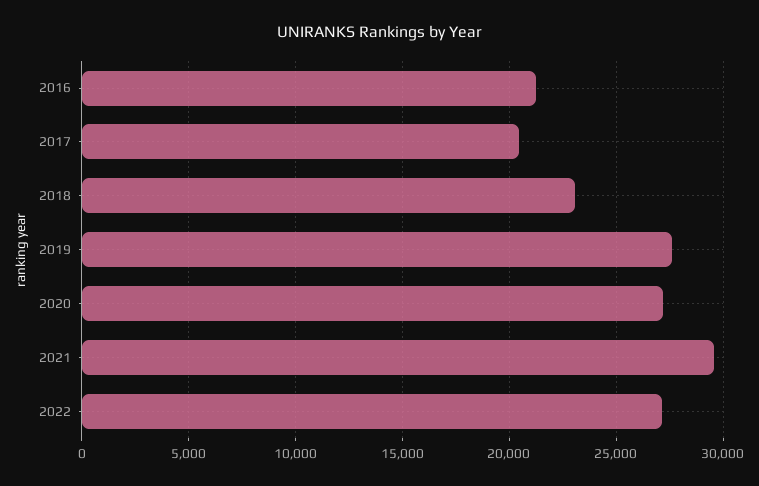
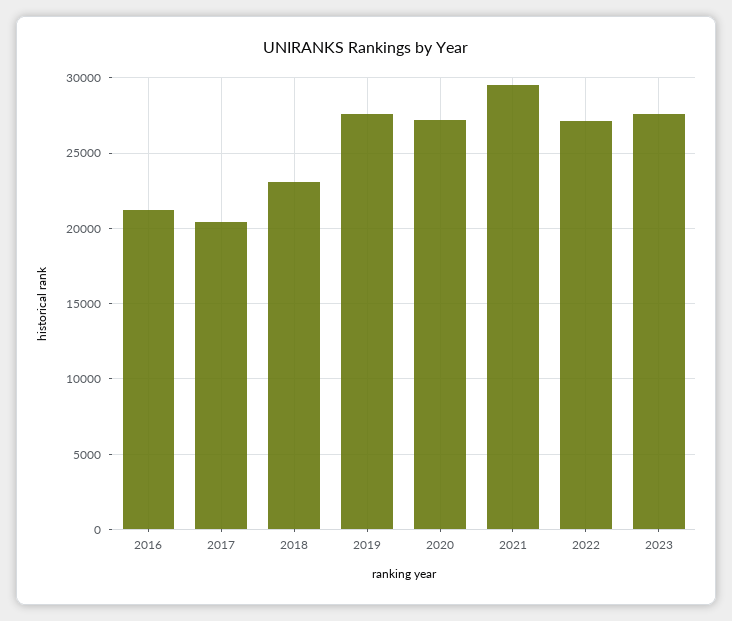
2023: none -> 27500

